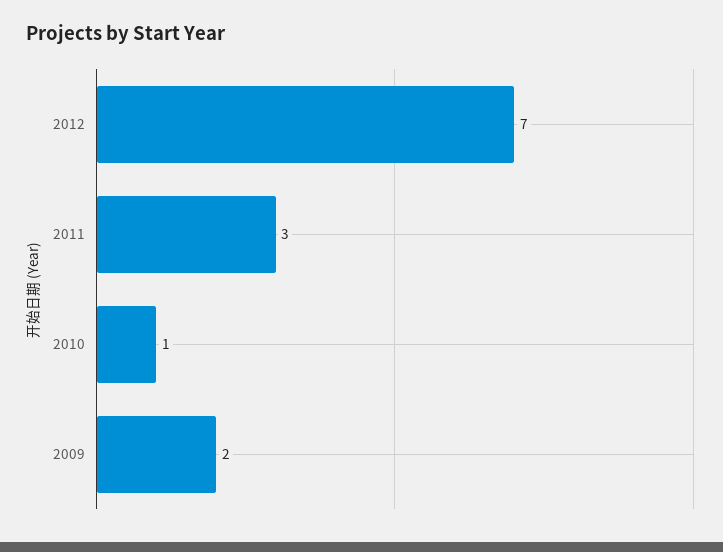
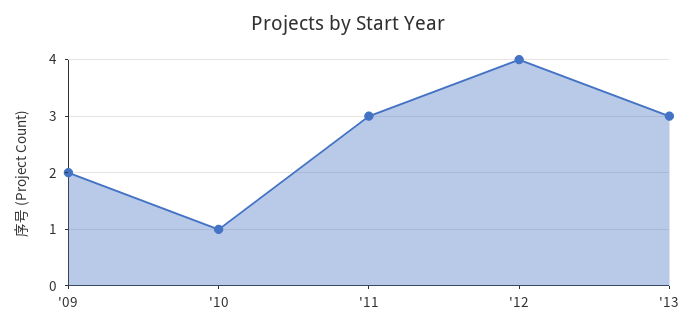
2012: 7 -> 4
'13: none -> 3

